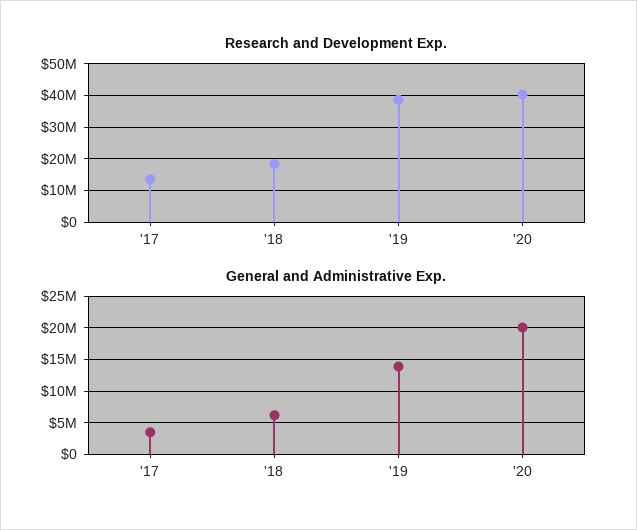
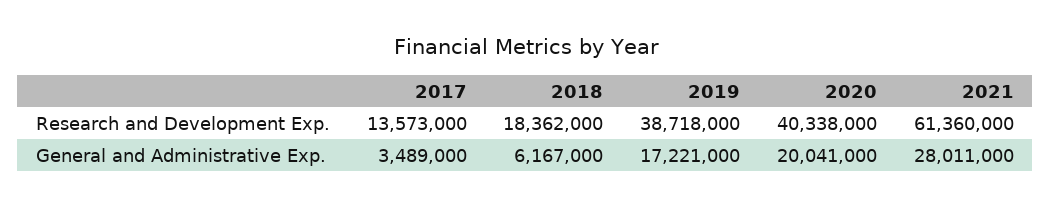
General and Administrative Exp., '19: 14000000 -> 17221000
Research and Development Exp., 2021: none -> 61360000
General and Administrative Exp., 2021: none -> 28011000

